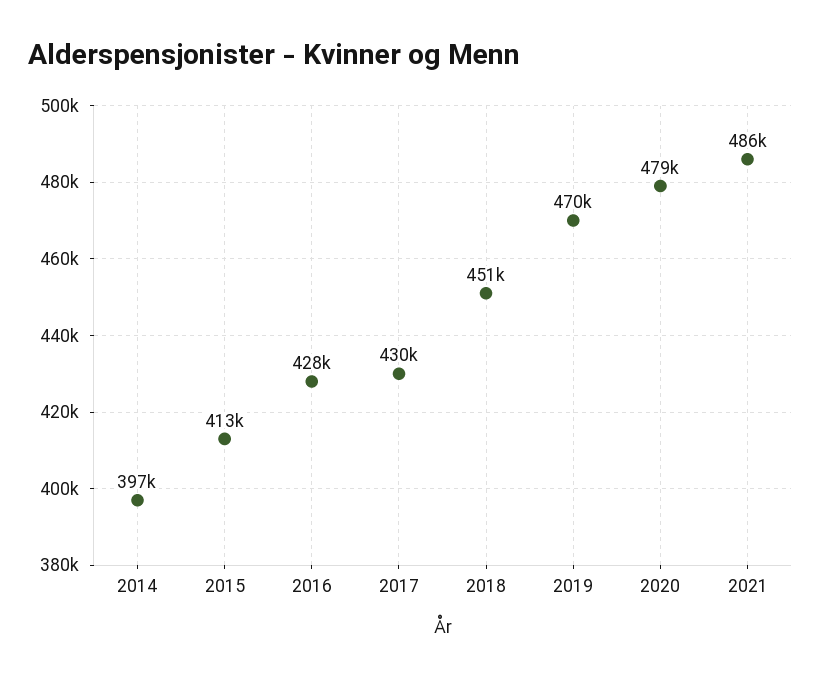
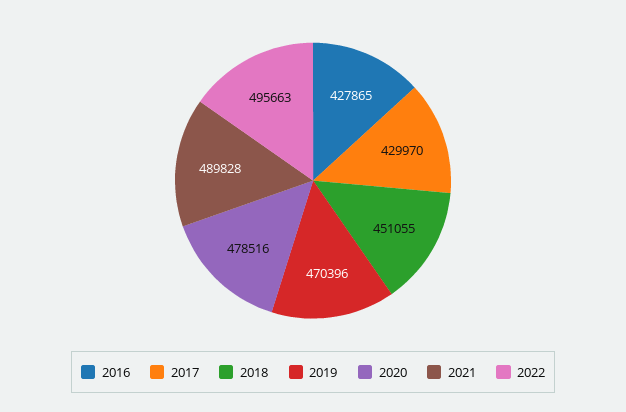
2014: 397000 -> none
2015: 413000 -> none
2021: 486000 -> 489828
2022: none -> 495663

